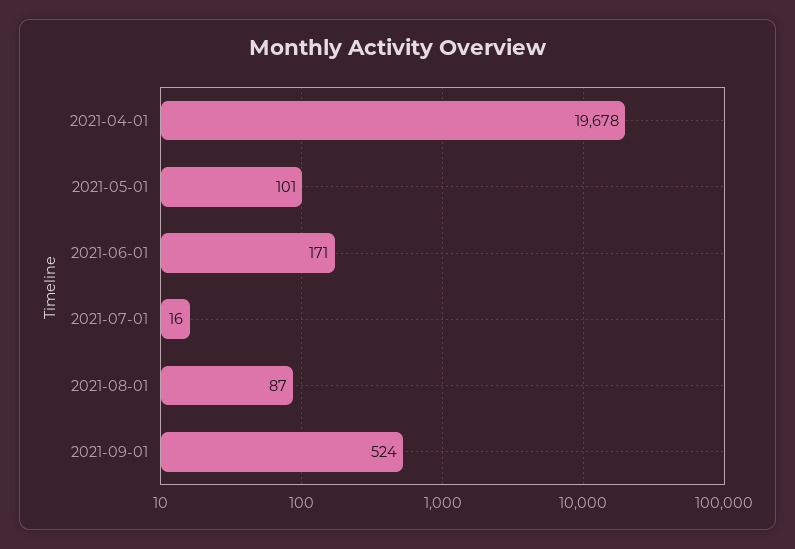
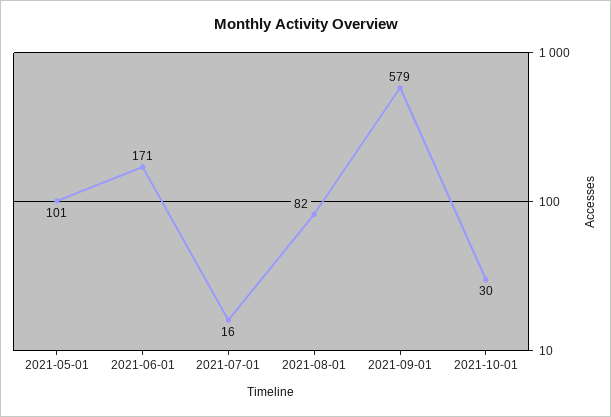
2021-04-01: 19678 -> none
2021-08-01: 87 -> 82
2021-09-01: 524 -> 579
2021-10-01: none -> 30

